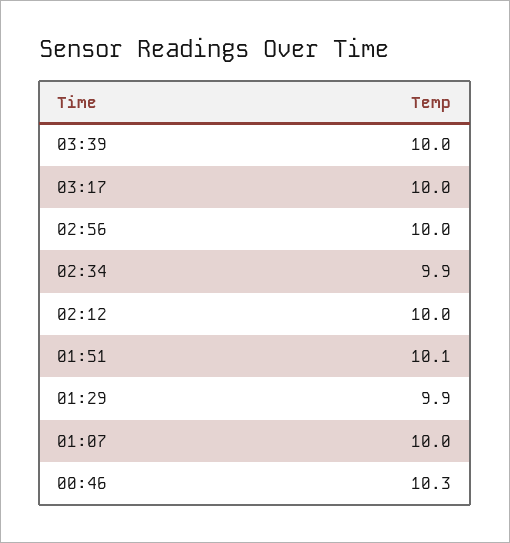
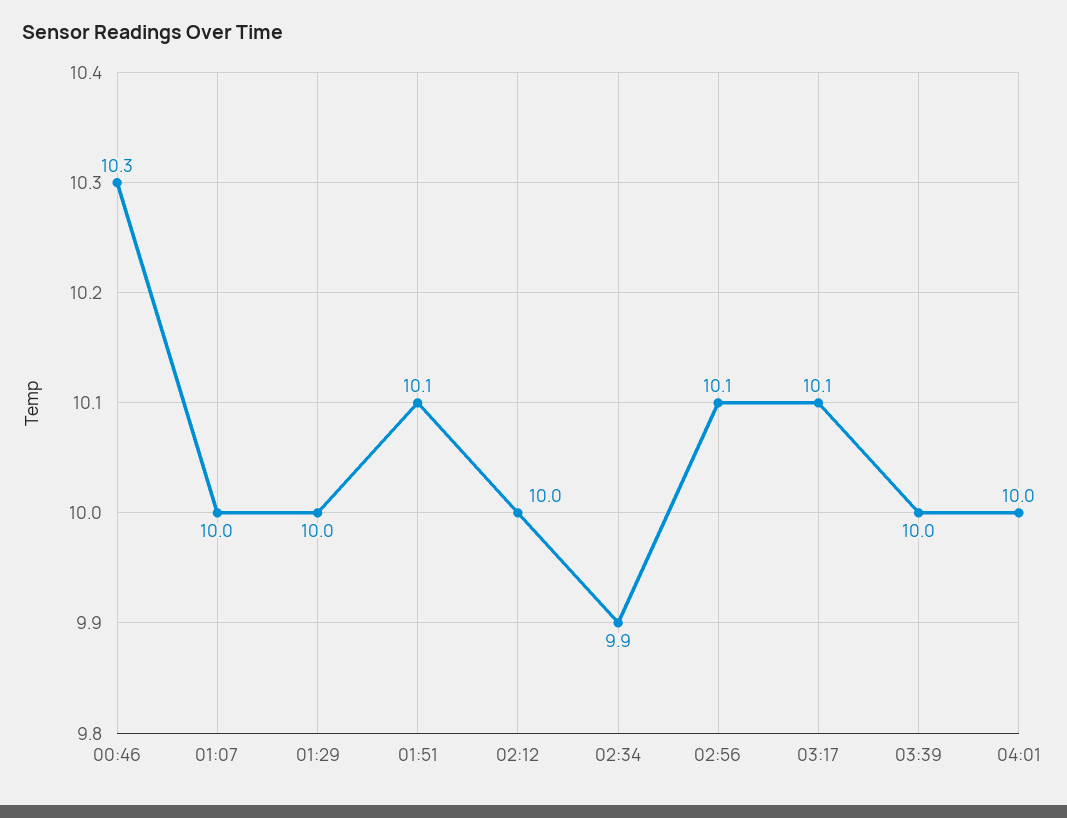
03:17: 10 -> 10.1
02:56: 10 -> 10.1
01:29: 9.9 -> 10
04:01: none -> 10

